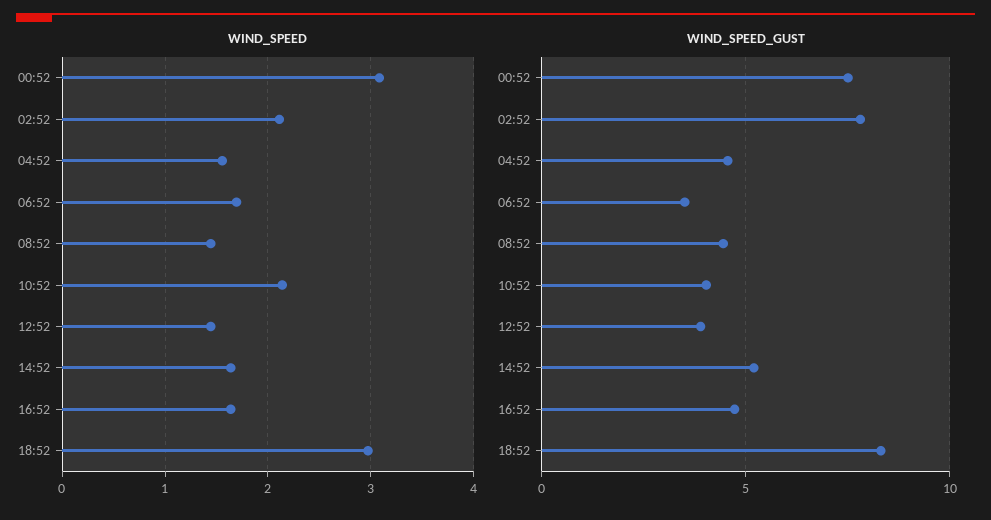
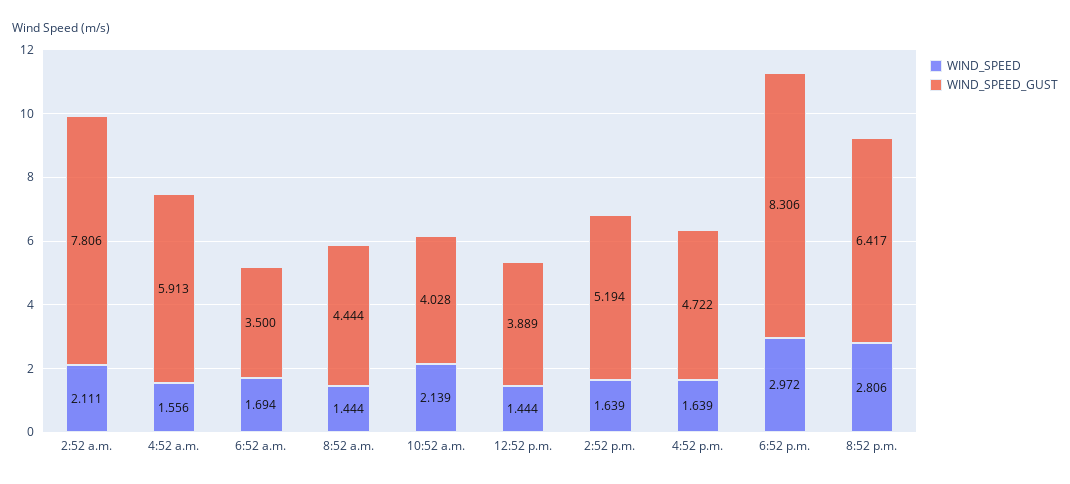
WIND_SPEED, 00:52: 3.1 -> none
WIND_SPEED_GUST, 00:52: 7.5 -> none
WIND_SPEED_GUST, 04:52: 4.5 -> 5.913
WIND_SPEED, 8:52 p.m.: none -> 2.806
WIND_SPEED_GUST, 8:52 p.m.: none -> 6.417

